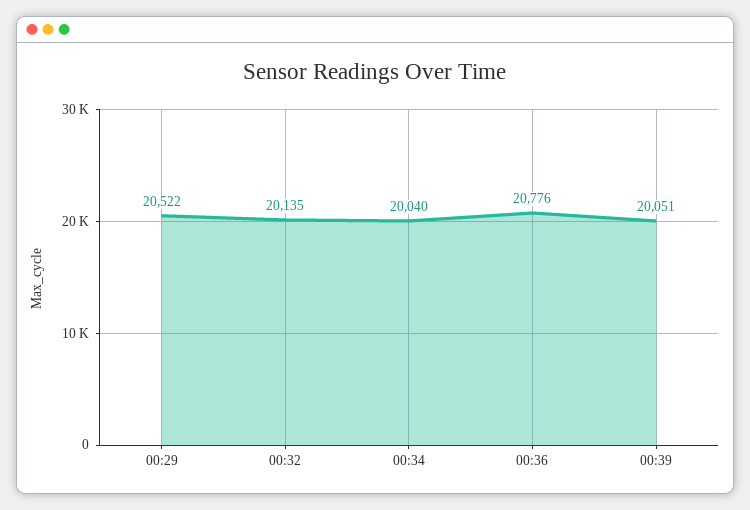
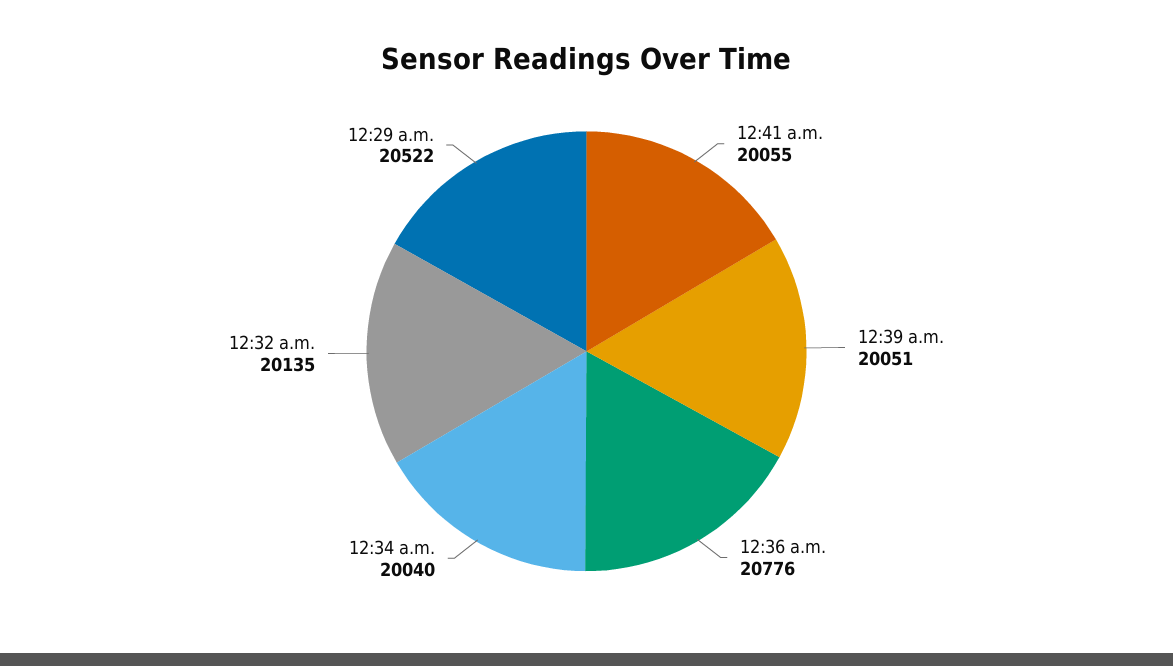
12:41 a.m.: none -> 20055

